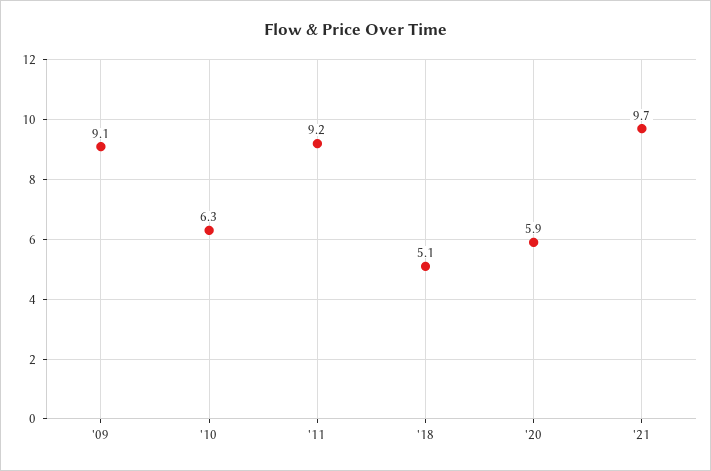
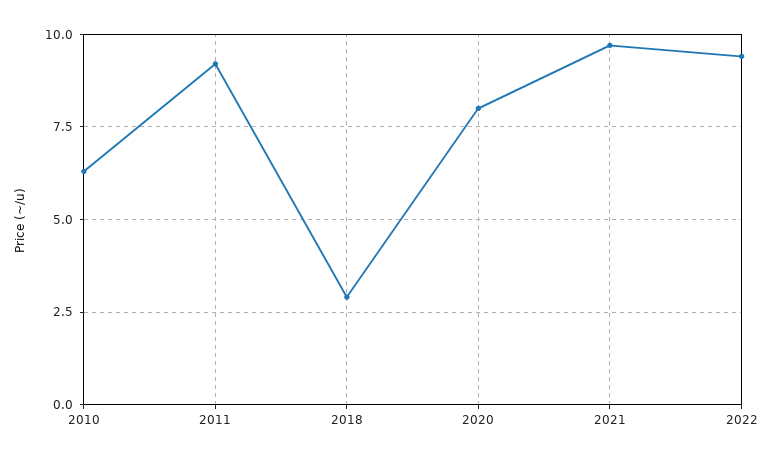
'09: 9.1 -> none
'18: 5.1 -> 3
'20: 5.9 -> 8
2022: none -> 9.5

